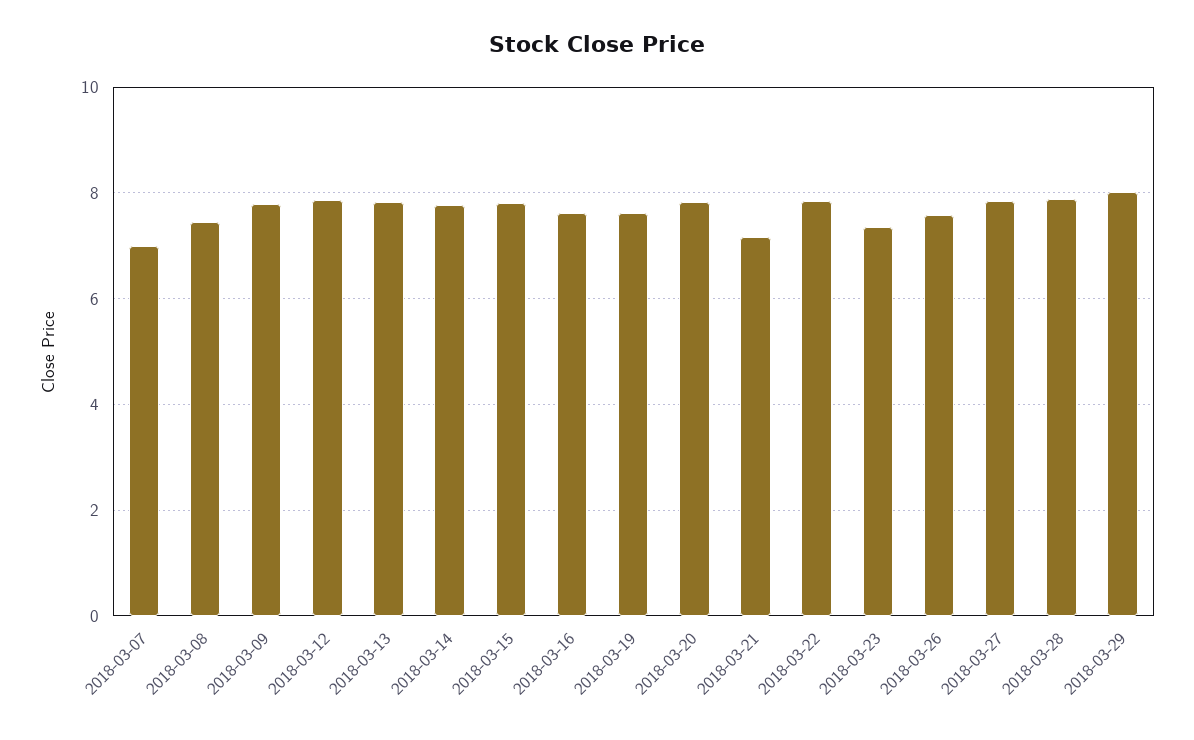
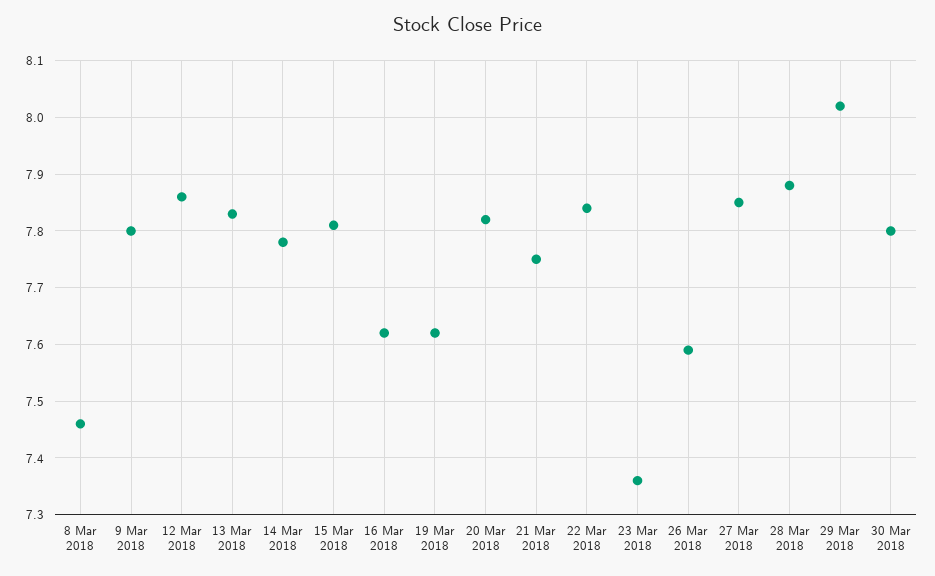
2018-03-07: 7 -> none
2018-03-21: 7.2 -> 7.75
30 Mar 2018: none -> 7.8

